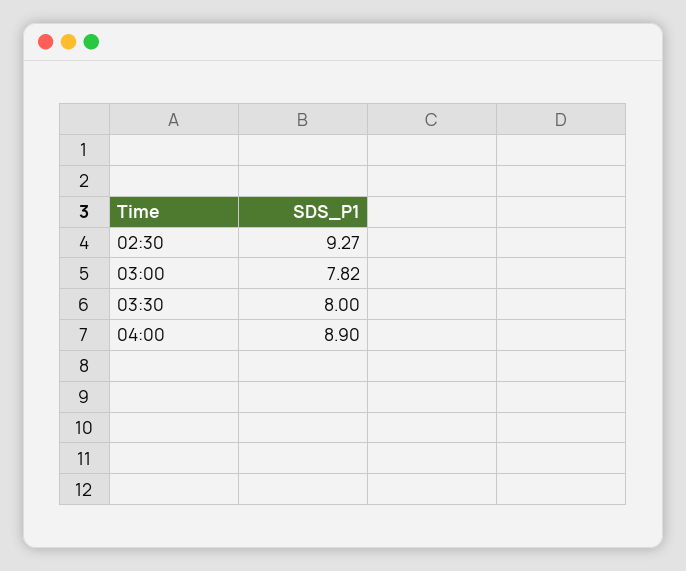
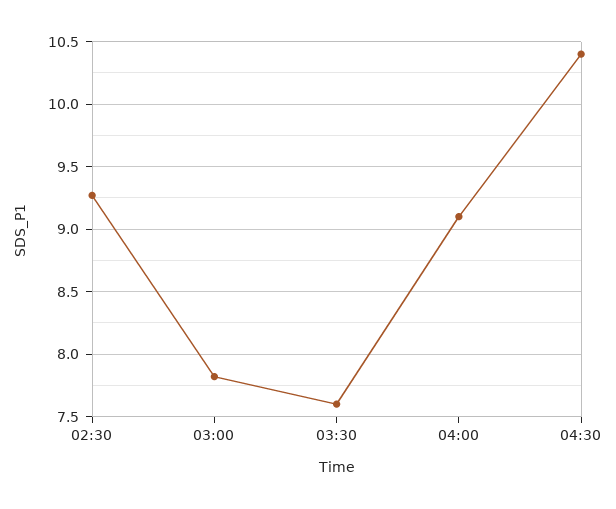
03:30: 8 -> 7.6
04:00: 8.9 -> 9.1
04:30: none -> 10.4

